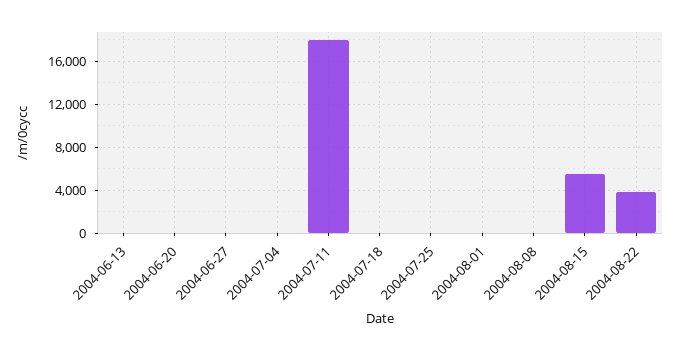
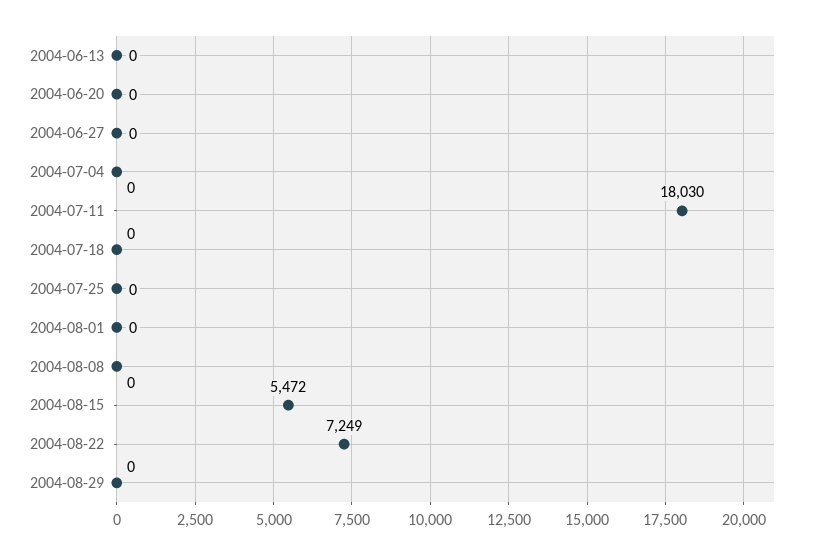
2004-08-22: 4000 -> 7249
2004-08-29: none -> 0

